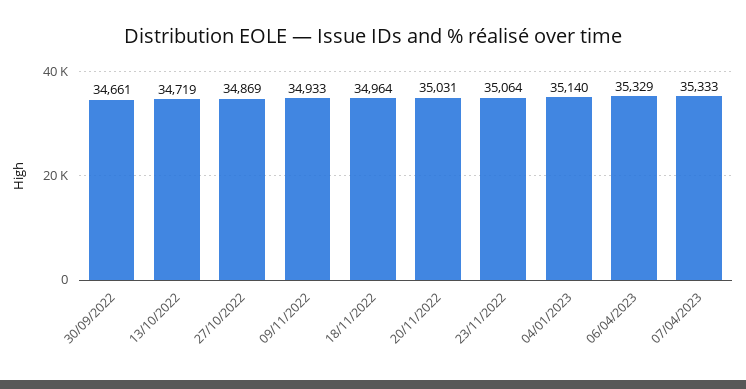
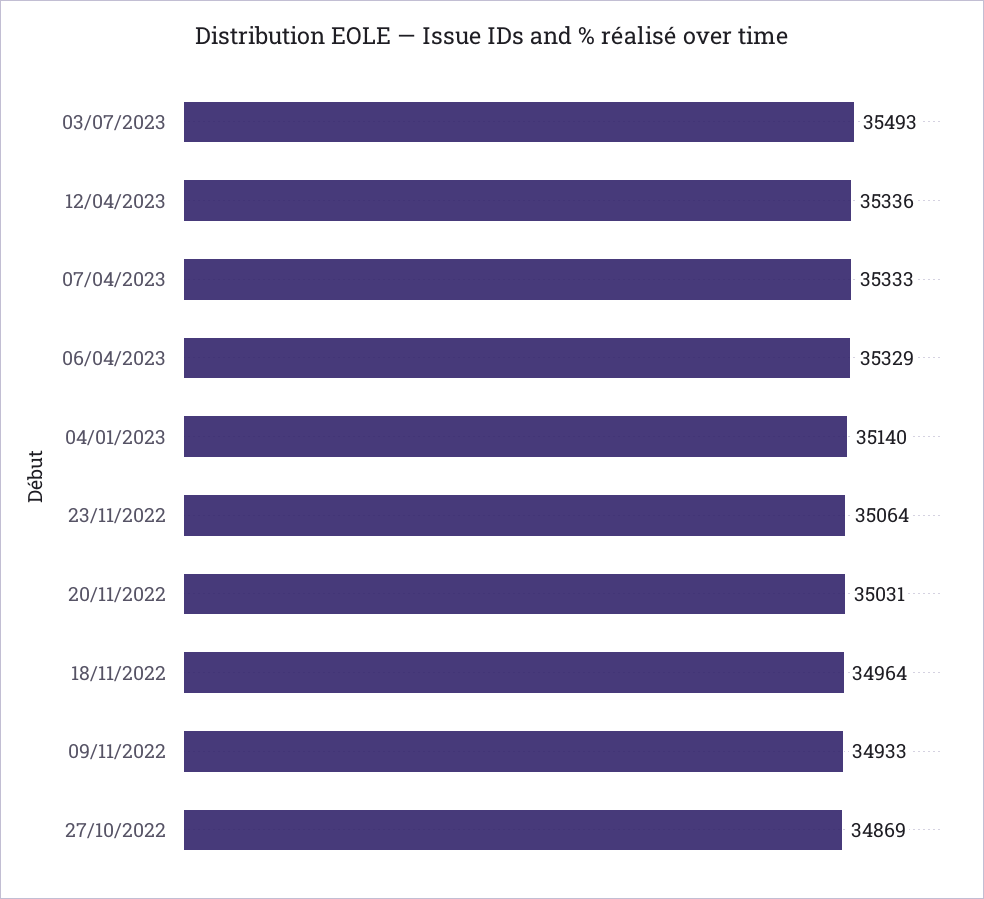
30/09/2022: 34661 -> none
13/10/2022: 34719 -> none
03/07/2023: none -> 35493
12/04/2023: none -> 35336

